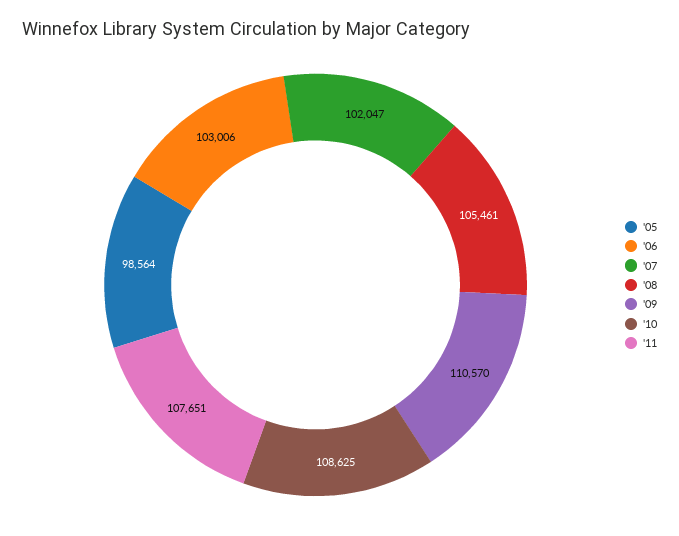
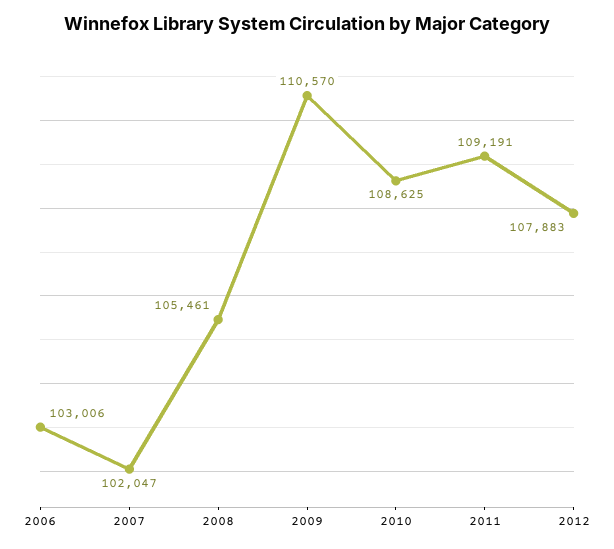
'05: 98564 -> none
'11: 107651 -> 109191
2012: none -> 107883

